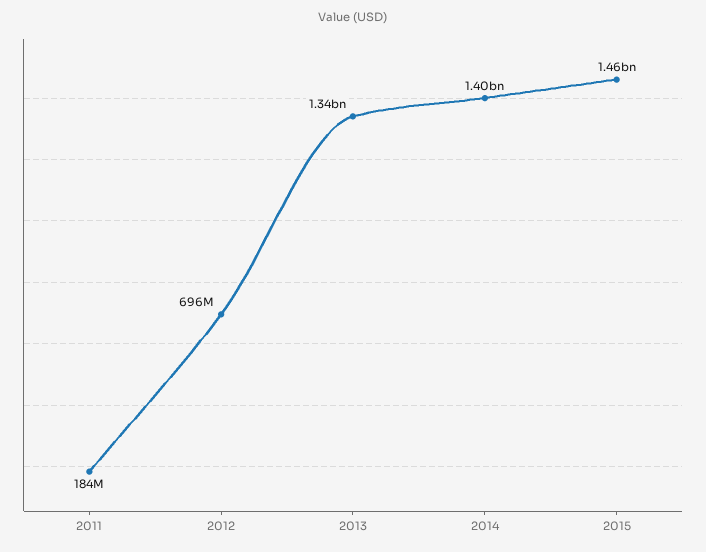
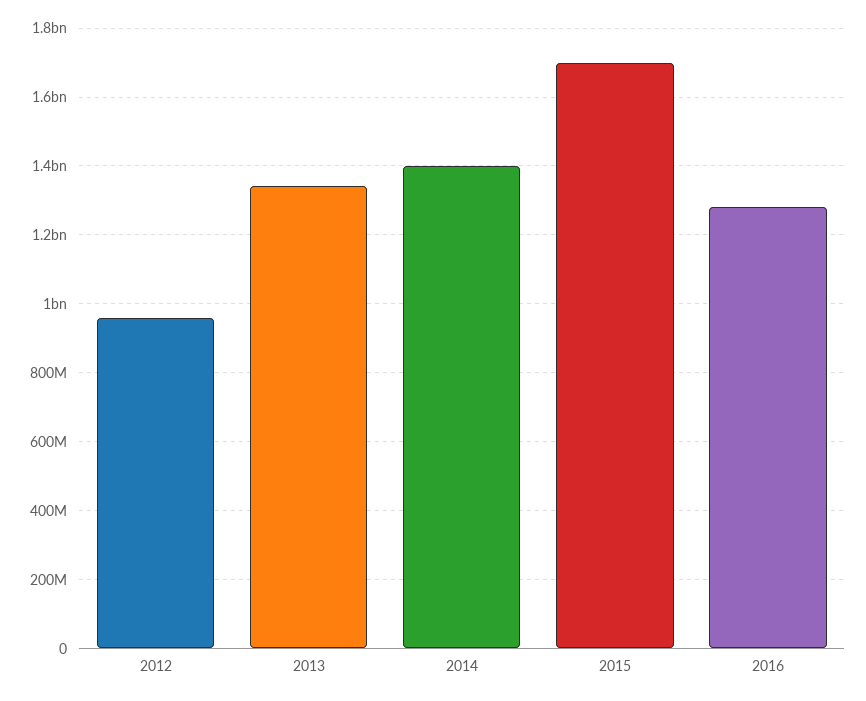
2011: 184000000 -> none
2012: 696000000 -> 960000000
2015: 1460000000 -> 1700000000
2016: none -> 1280000000

